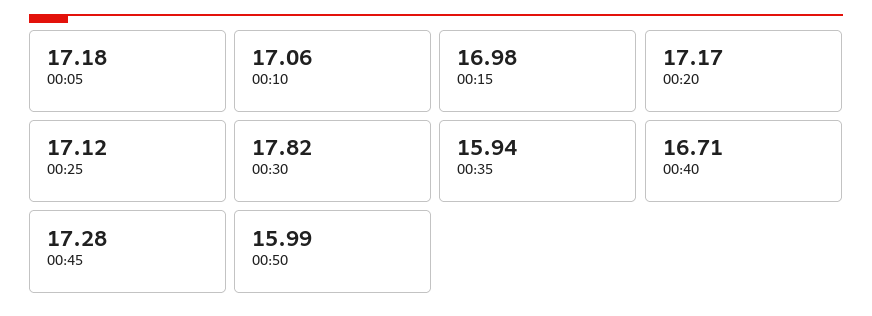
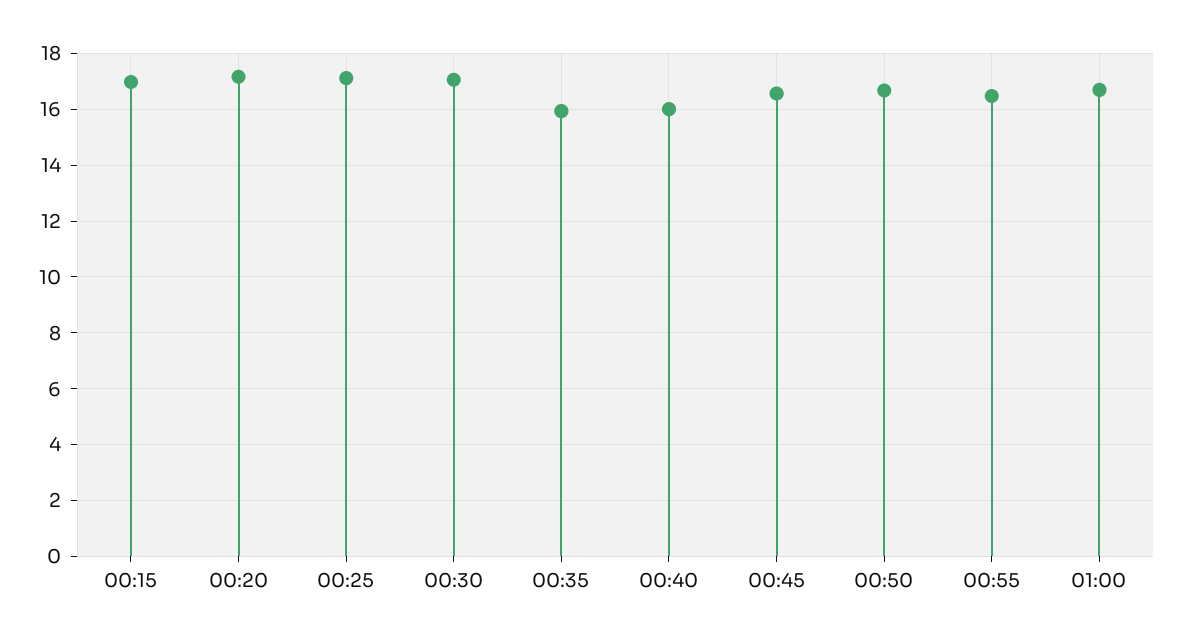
00:05: 17.18 -> none
00:10: 17.06 -> none
00:30: 17.82 -> 17
00:40: 16.71 -> 16
00:45: 17.28 -> 16.5
00:50: 15.99 -> 16.75
00:55: none -> 16.5
01:00: none -> 16.75

